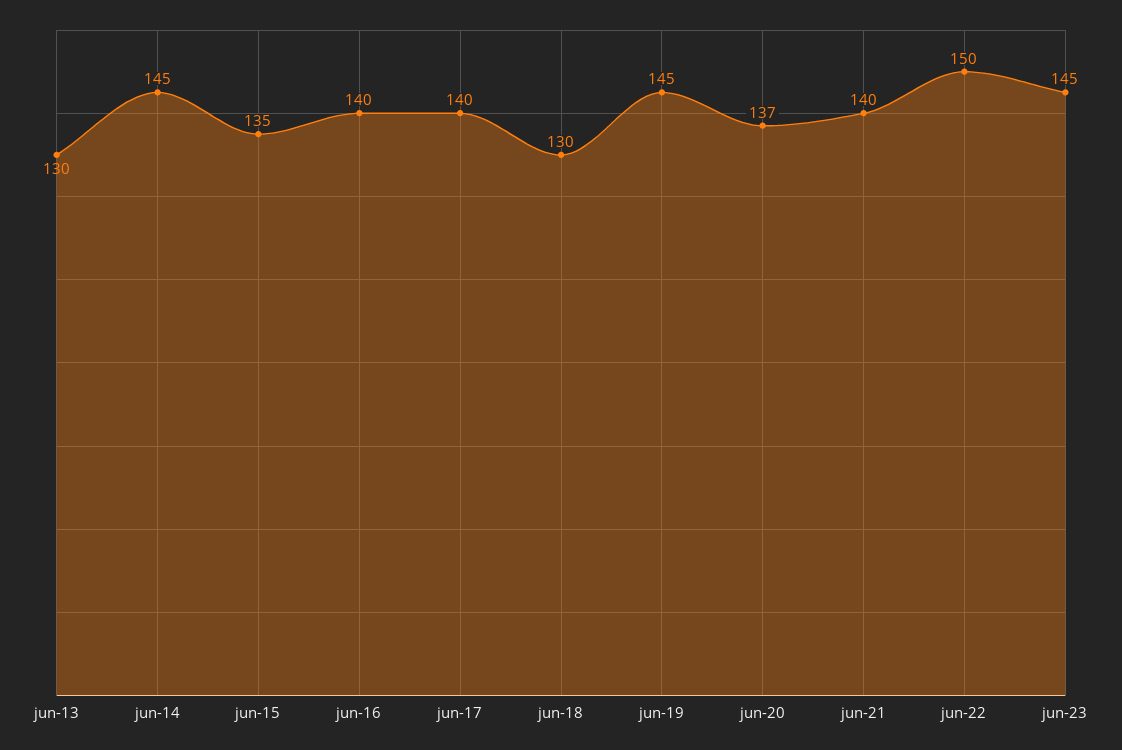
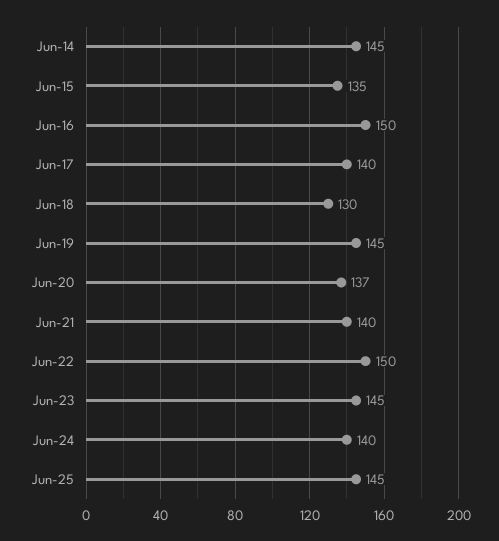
jun-13: 130 -> none
jun-16: 140 -> 150
Jun-24: none -> 140
Jun-25: none -> 145

